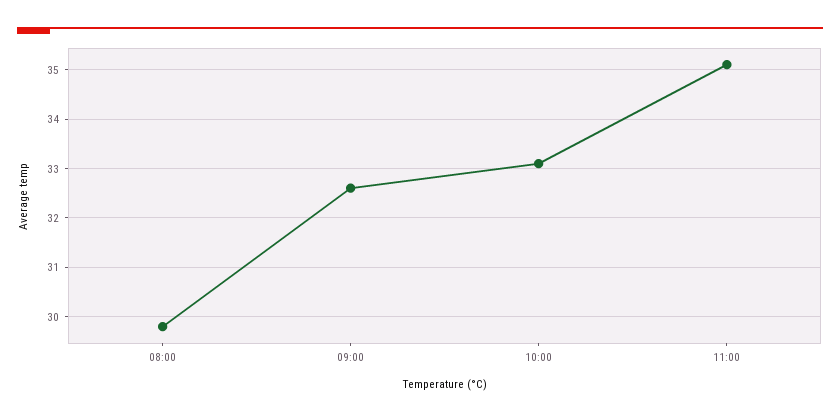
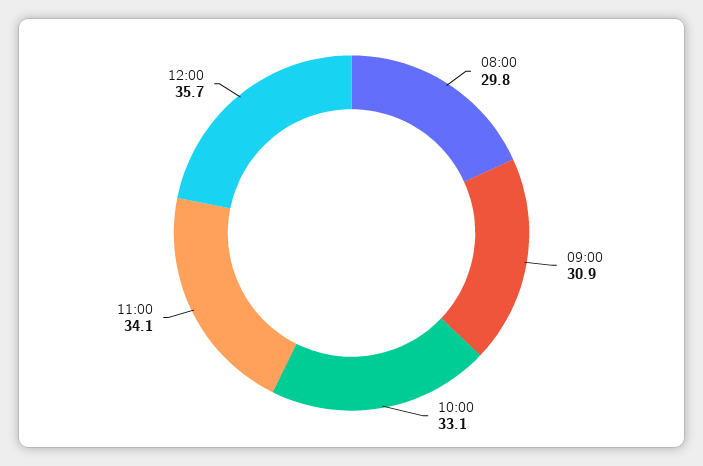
09:00: 32.5 -> 30.9
11:00: 35 -> 34.1
12:00: none -> 35.7

